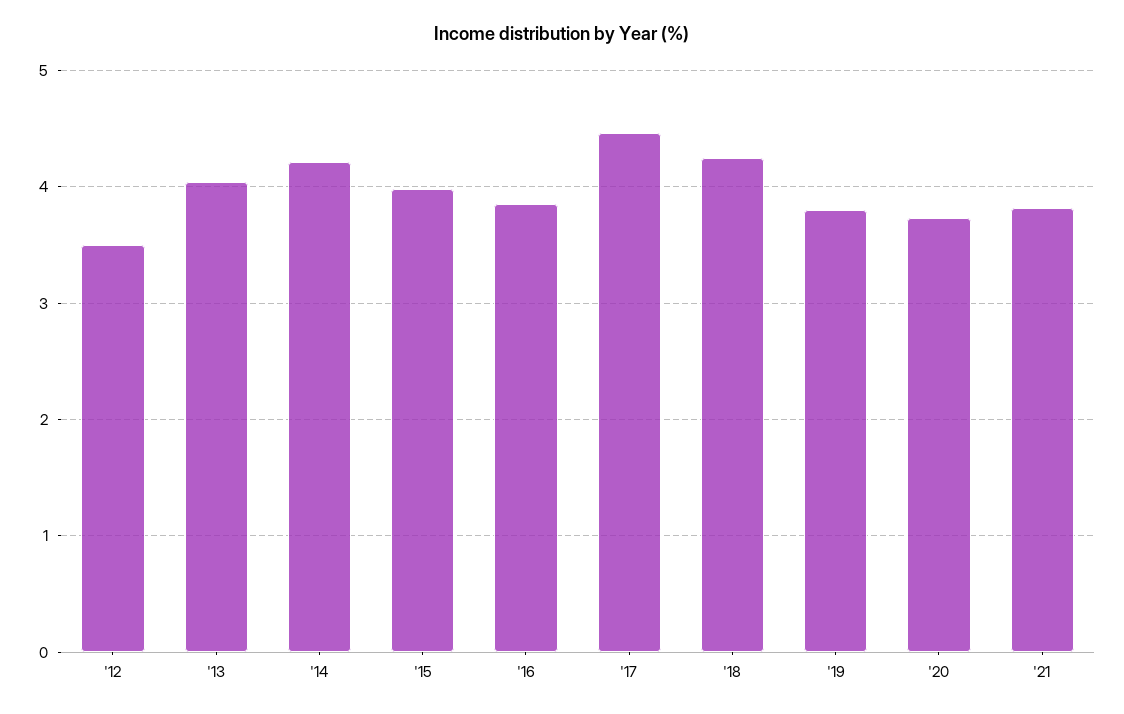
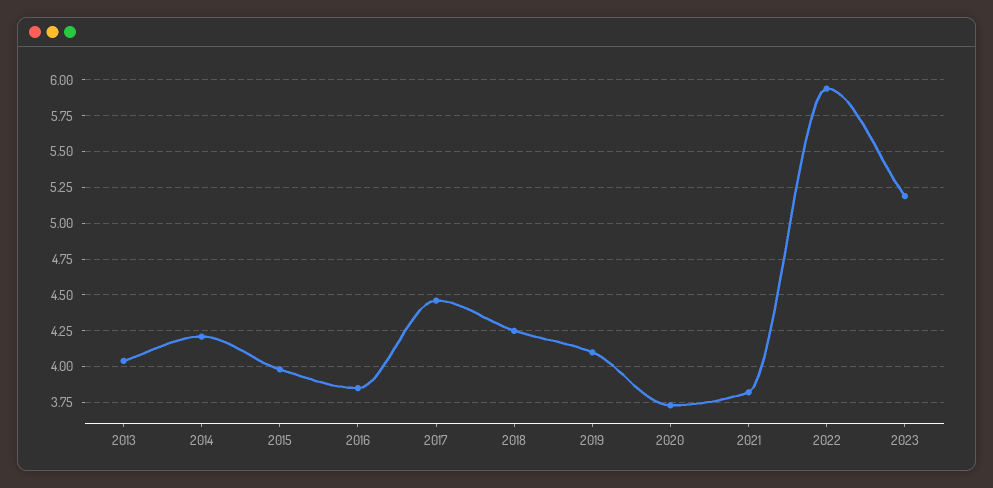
'12: 3.5 -> none
'19: 3.8 -> 4.1
2022: none -> 5.95
2023: none -> 5.2

